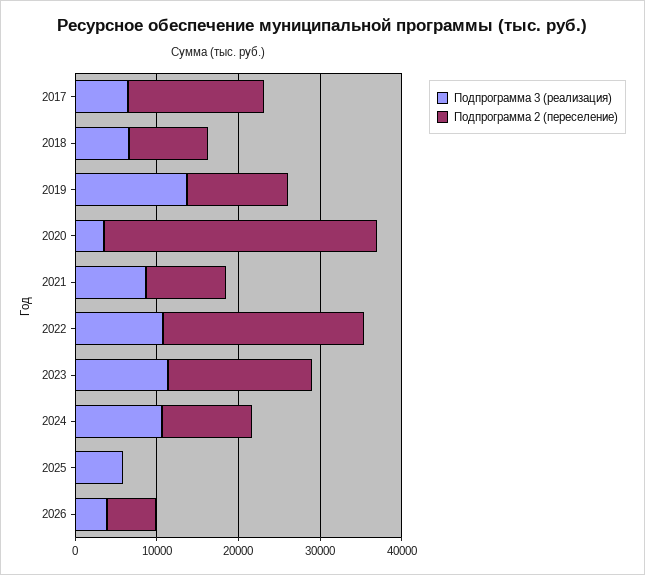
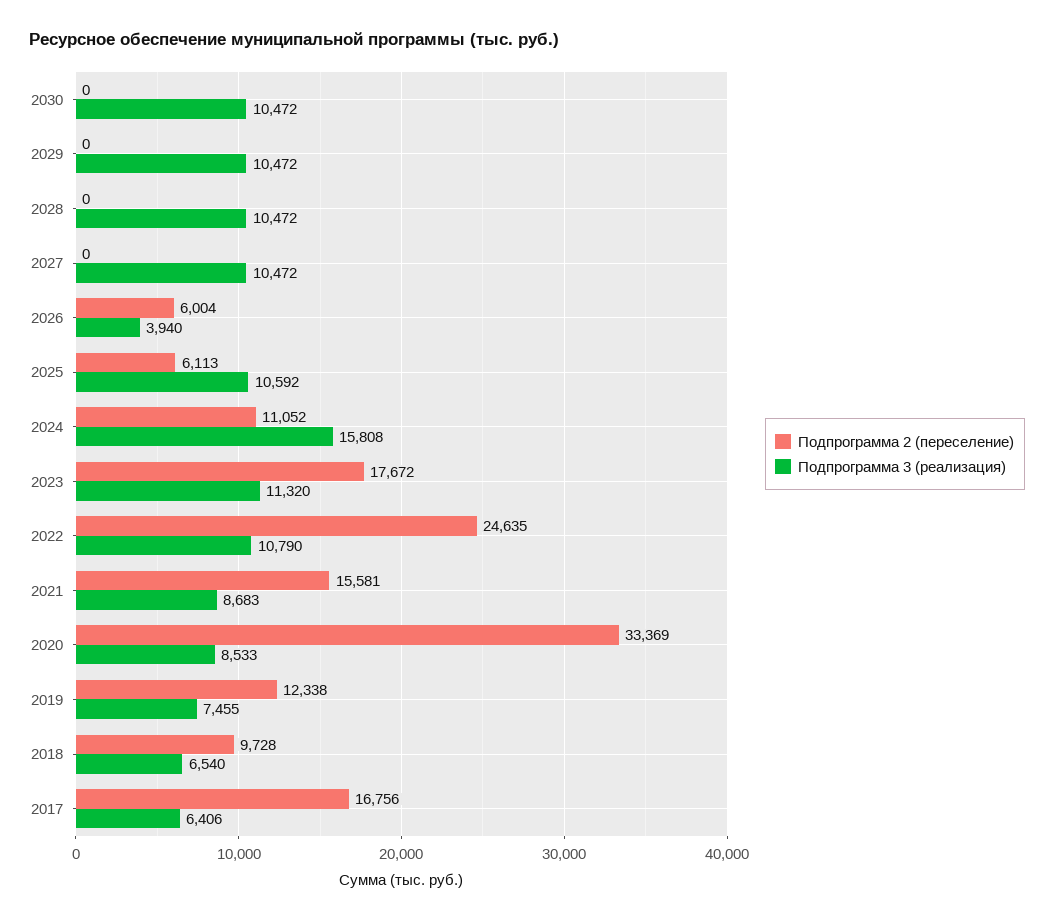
Подпрограмма 3 (реализация), 2019: 14000 -> 7455
Подпрограмма 3 (реализация), 2020: 4000 -> 8533
Подпрограмма 2 (переселение), 2021: 10000 -> 15581
Подпрограмма 3 (реализация), 2024: 10000 -> 15808
Подпрограмма 3 (реализация), 2025: 6000 -> 10592
Подпрограмма 2 (переселение), 2025: 0 -> 6113
Подпрограмма 2 (переселение), 2030: none -> 0
Подпрограмма 3 (реализация), 2030: none -> 10472
Подпрограмма 2 (переселение), 2029: none -> 0
Подпрограмма 3 (реализация), 2029: none -> 10472
Подпрограмма 2 (переселение), 2028: none -> 0
Подпрограмма 3 (реализация), 2028: none -> 10472
Подпрограмма 2 (переселение), 2027: none -> 0
Подпрограмма 3 (реализация), 2027: none -> 10472

